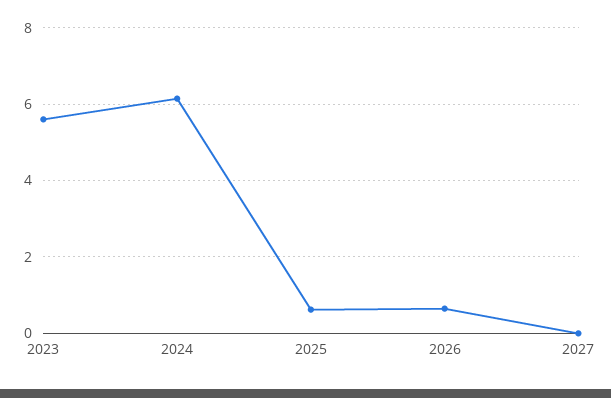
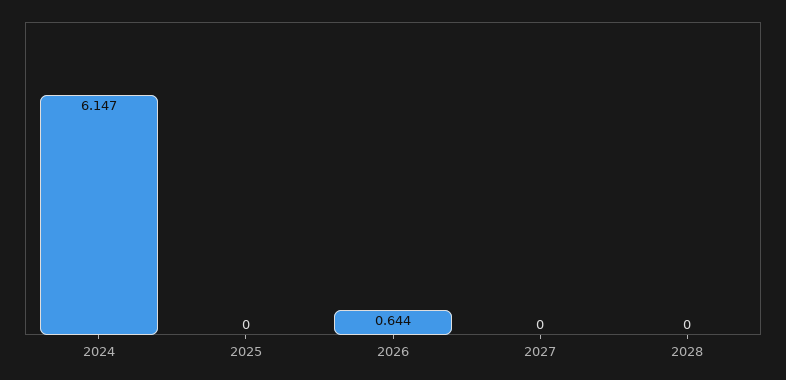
2023: 5.6 -> none
2025: 0.6 -> 0
2028: none -> 0

